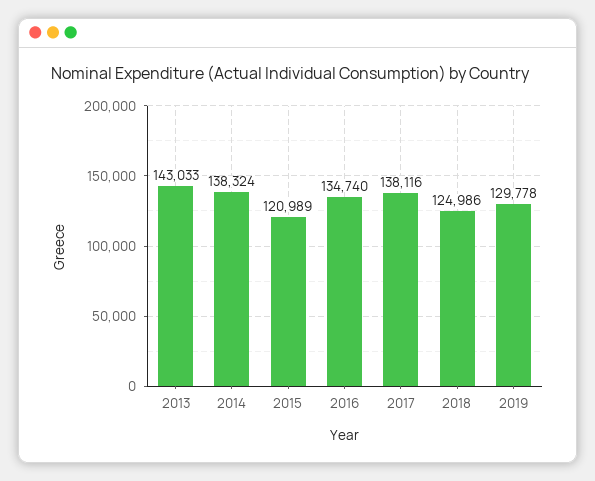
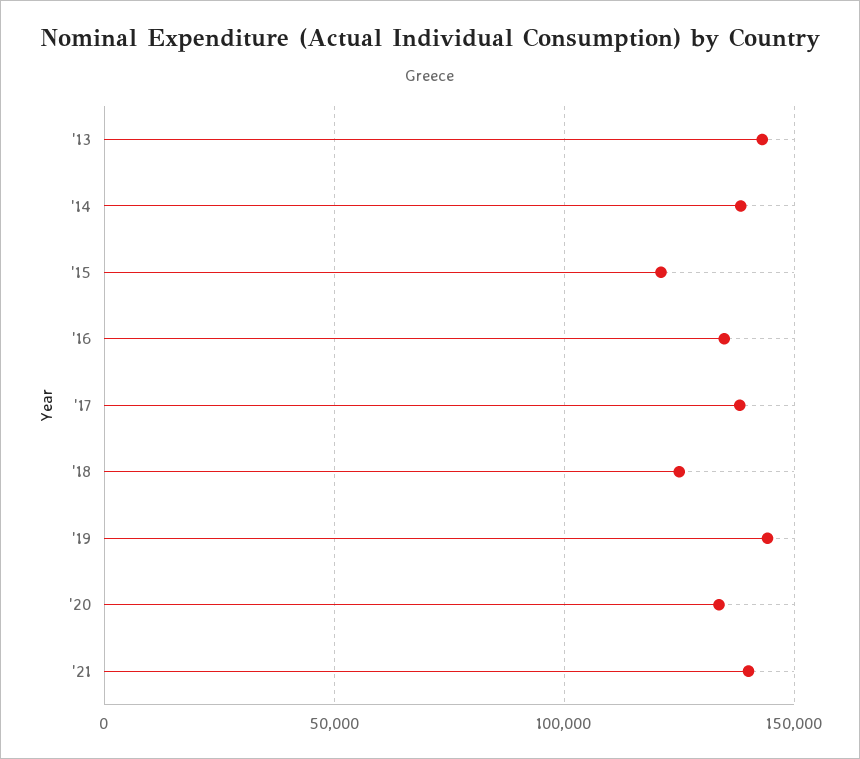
2019: 129778 -> 145000
'20: none -> 135000
'21: none -> 140000

